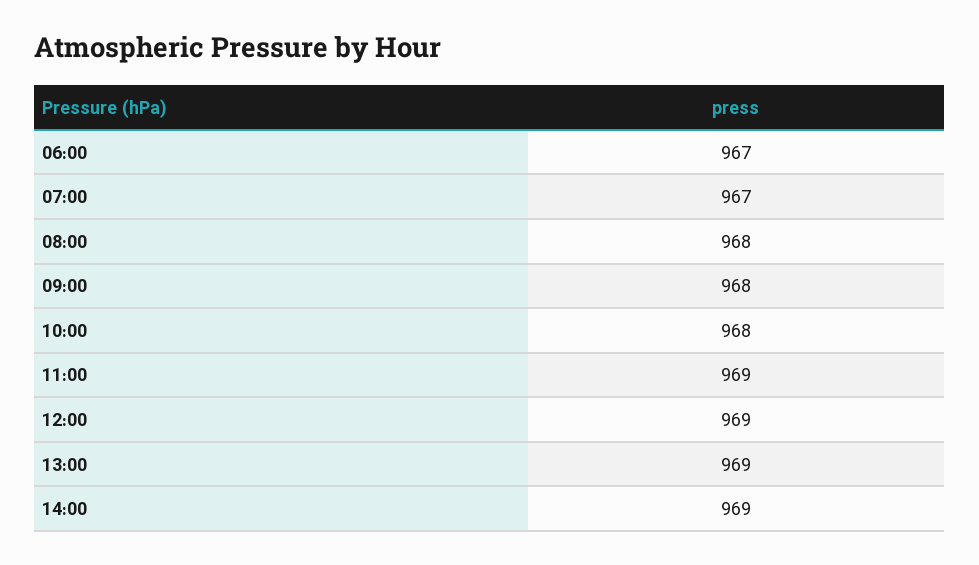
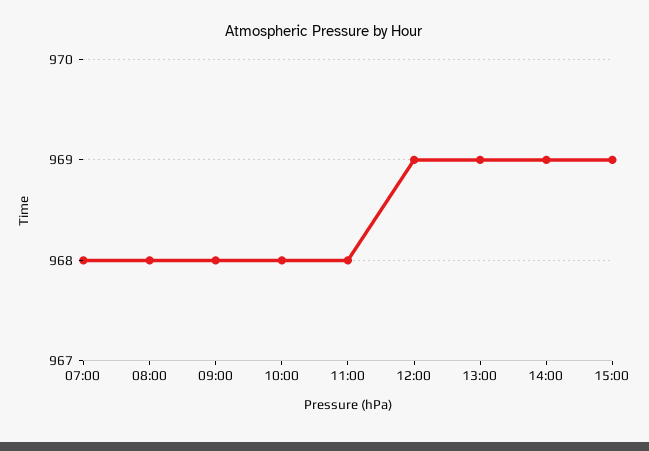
06:00: 967 -> none
07:00: 967 -> 968
11:00: 969 -> 968
15:00: none -> 969

